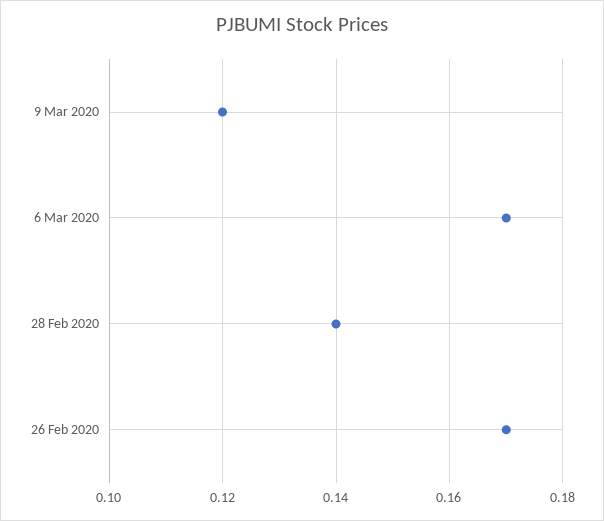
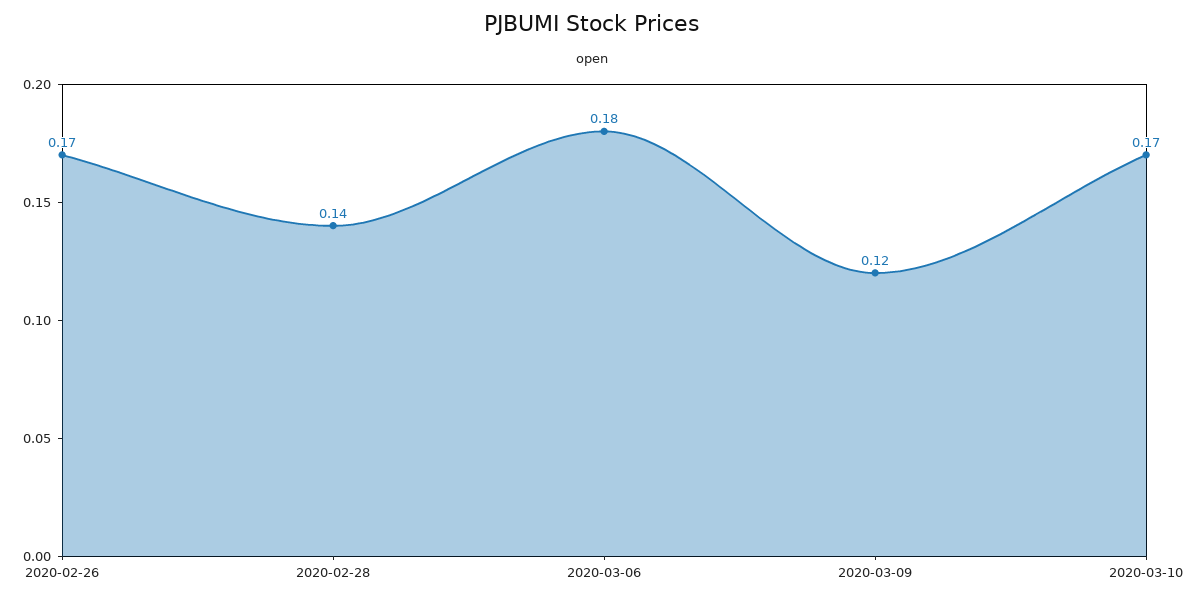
6 Mar 2020: 0.17 -> 0.18
2020-03-10: none -> 0.17

